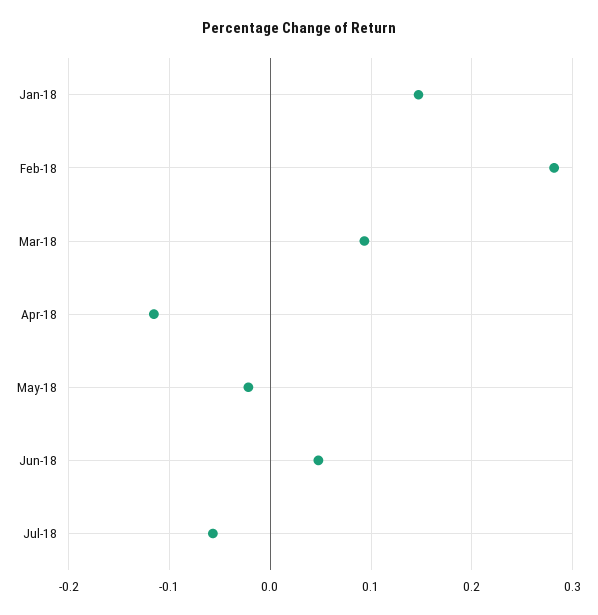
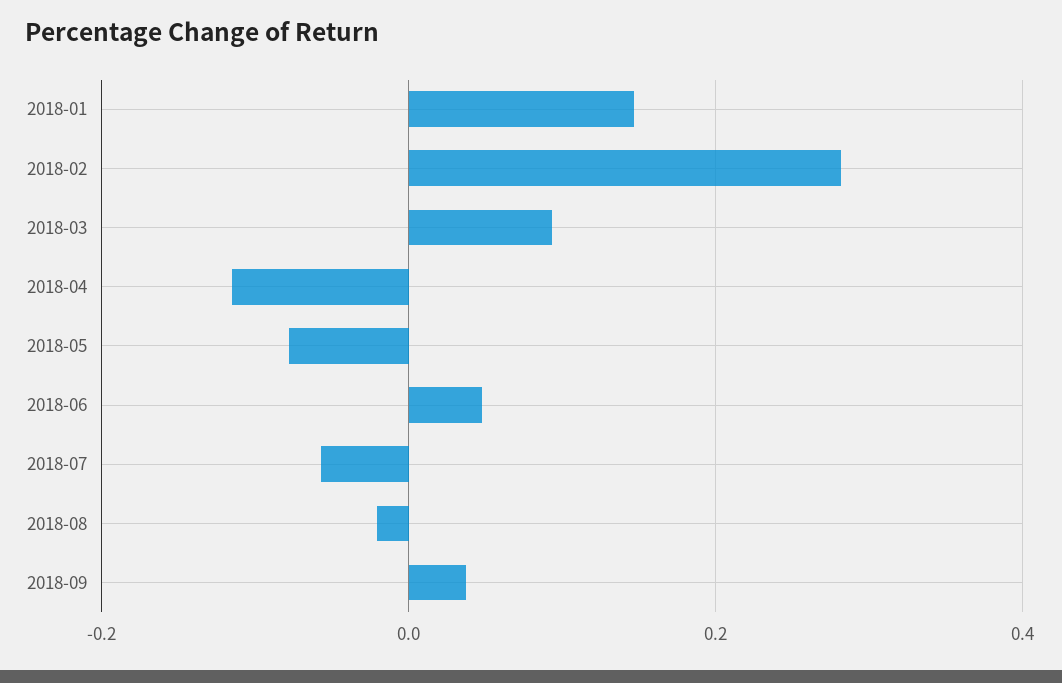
May-18: -0.02 -> -0.08
2018-08: none -> -0.02
2018-09: none -> 0.04

